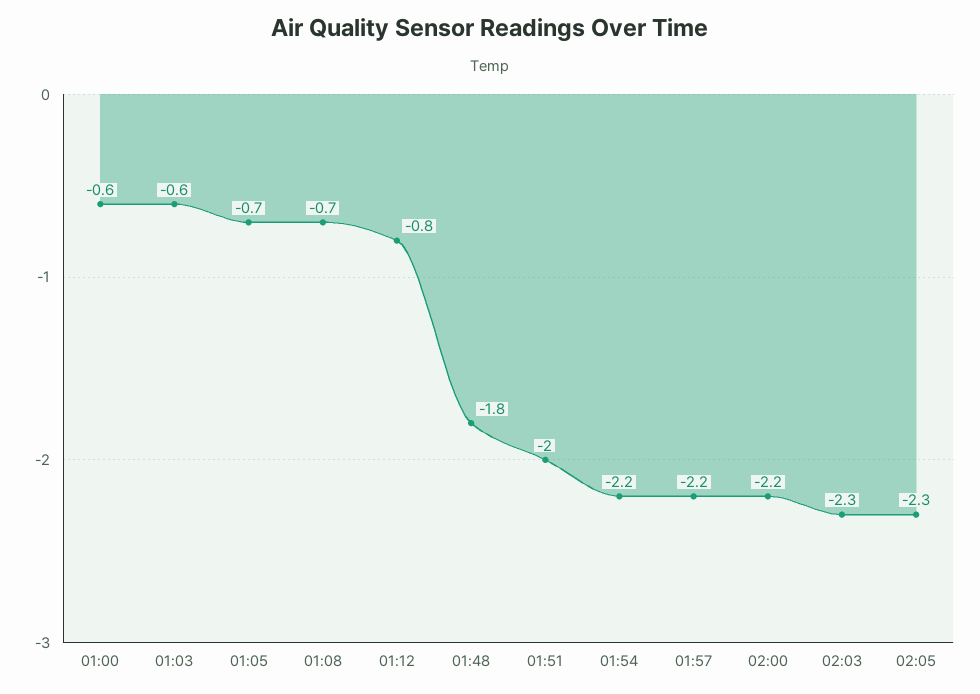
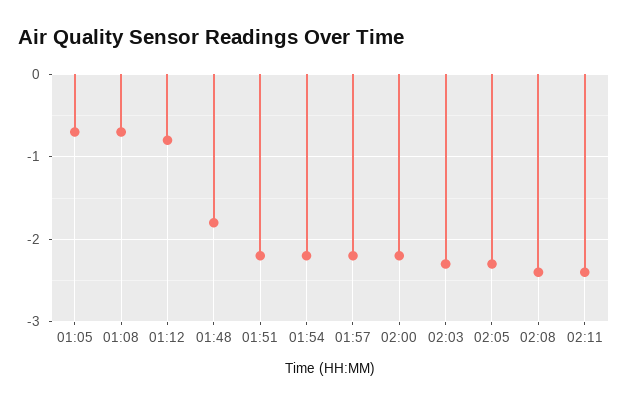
01:00: -0.6 -> none
01:03: -0.6 -> none
01:51: -2 -> -2.2
02:08: none -> -2.4
02:11: none -> -2.4

